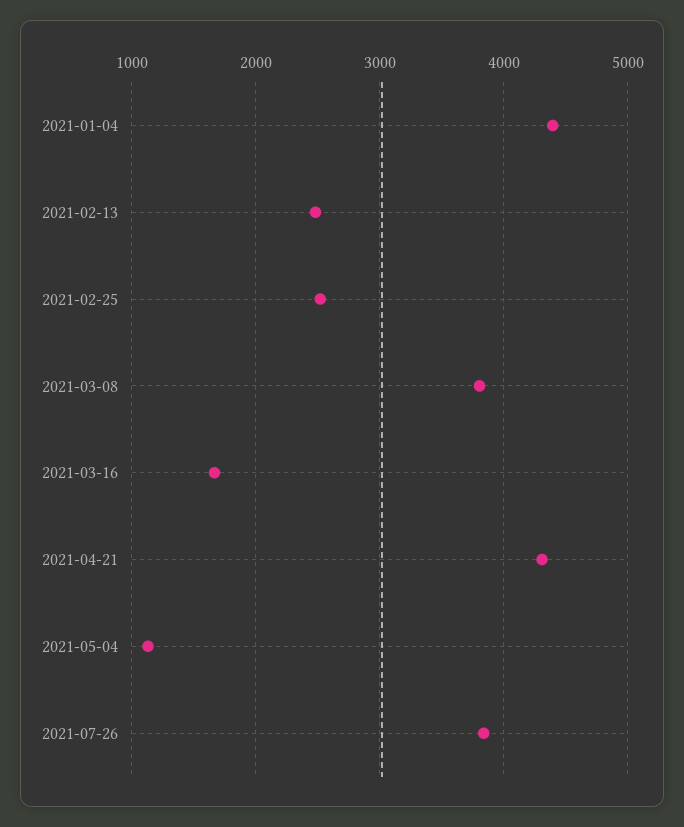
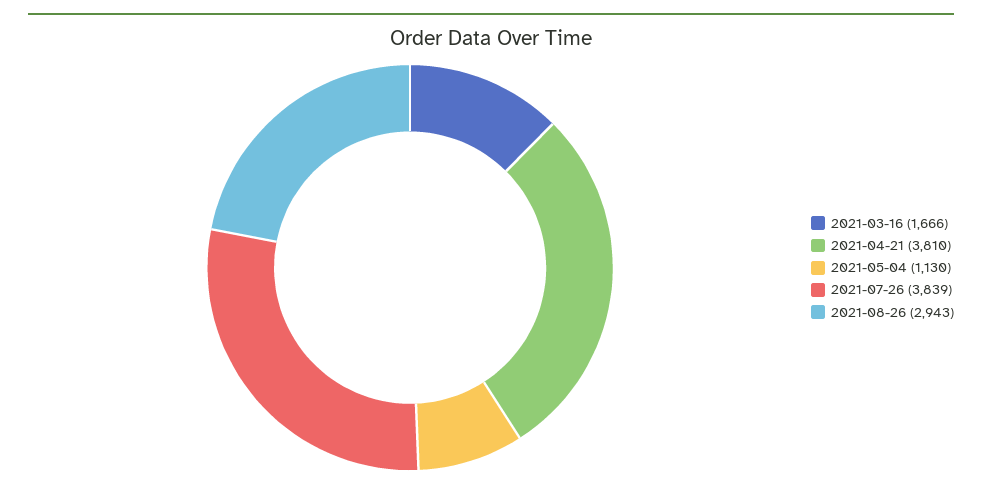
2021-01-04: 4400 -> none
2021-02-13: 2500 -> none
2021-02-25: 2500 -> none
2021-03-08: 3800 -> none
2021-04-21: 4300 -> 3810
2021-08-26: none -> 2943

